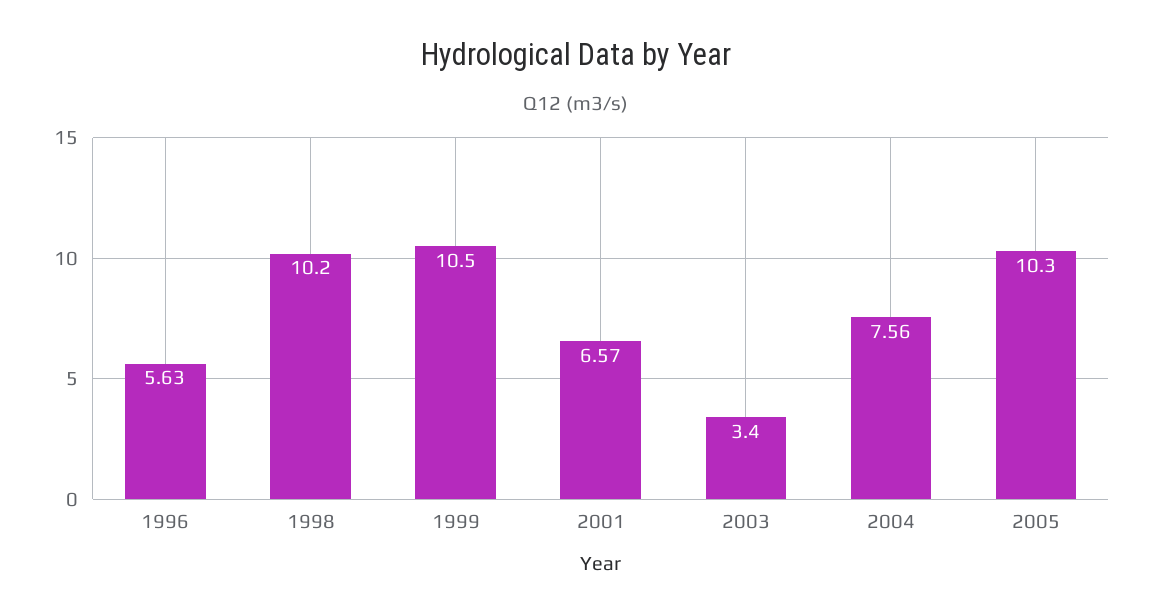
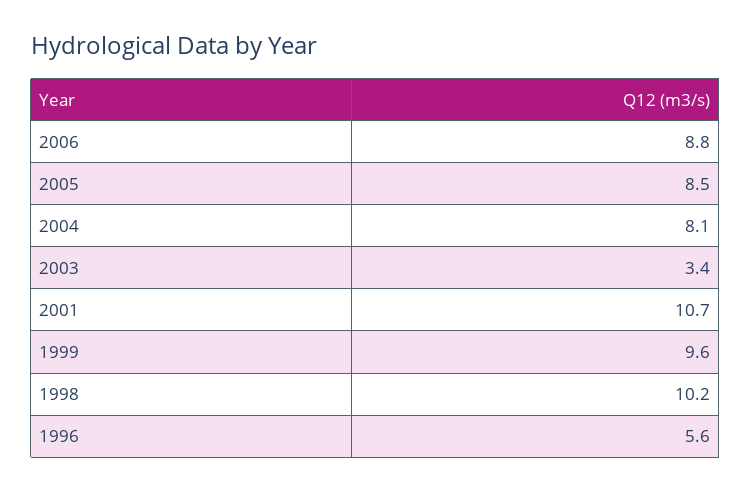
1999: 10.5 -> 9.6
2001: 6.57 -> 10.7
2004: 7.56 -> 8.1
2005: 10.3 -> 8.5
2006: none -> 8.8

